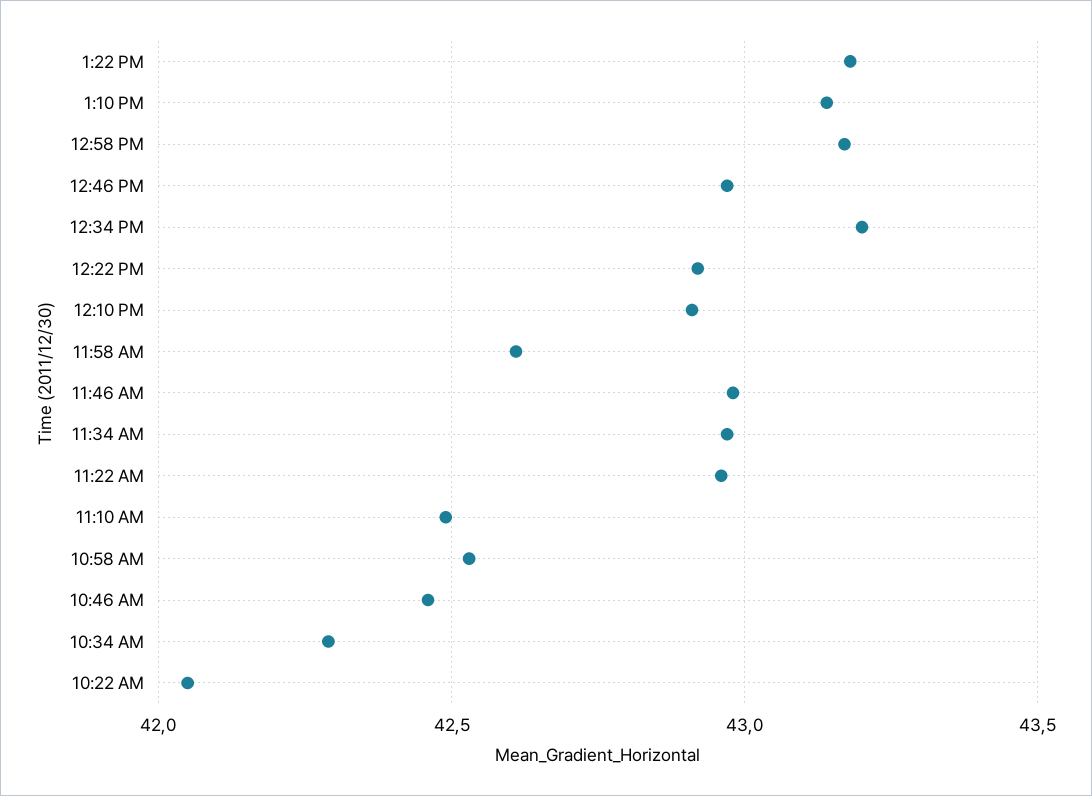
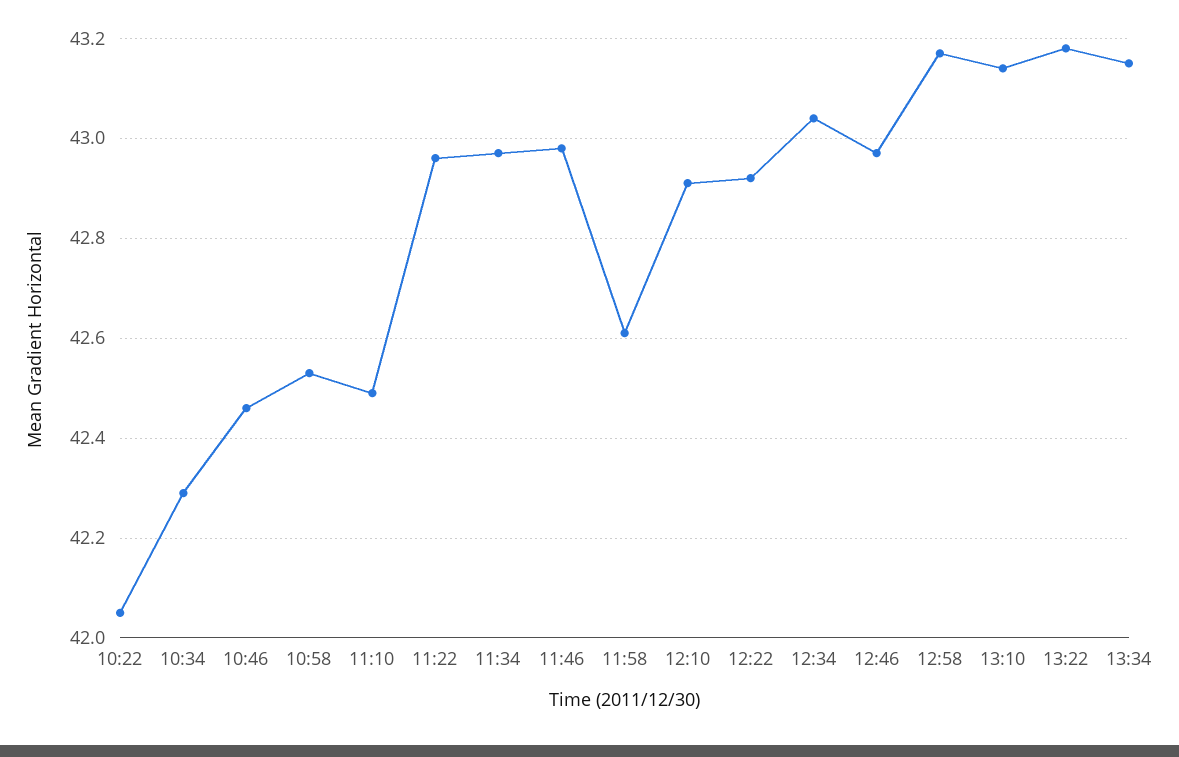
12:34 PM: 43.2 -> 43.05
13:34: none -> 43.15

